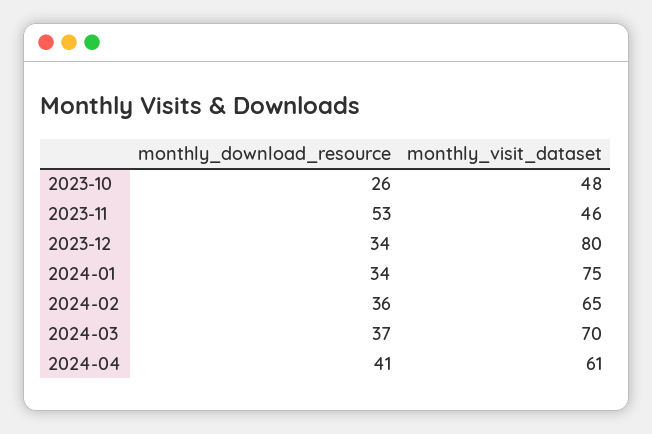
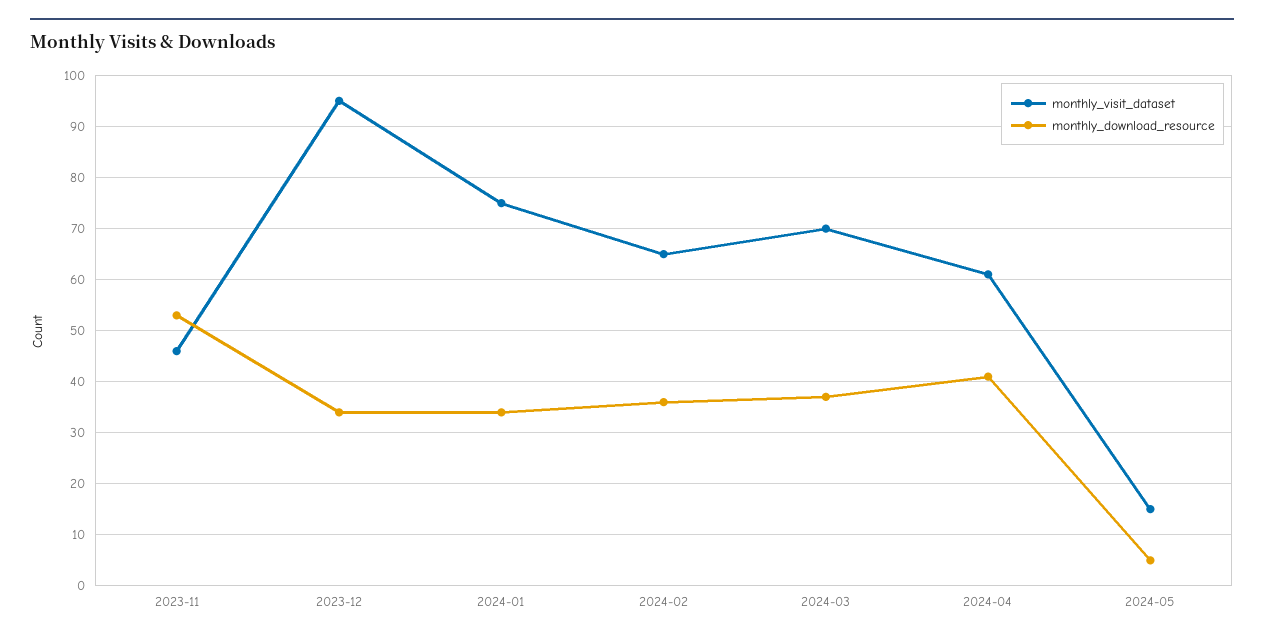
monthly_download_resource, 2023-10: 26 -> none
monthly_visit_dataset, 2023-10: 48 -> none
monthly_visit_dataset, 2023-12: 80 -> 95
monthly_visit_dataset, 2024-05: none -> 15
monthly_download_resource, 2024-05: none -> 5

